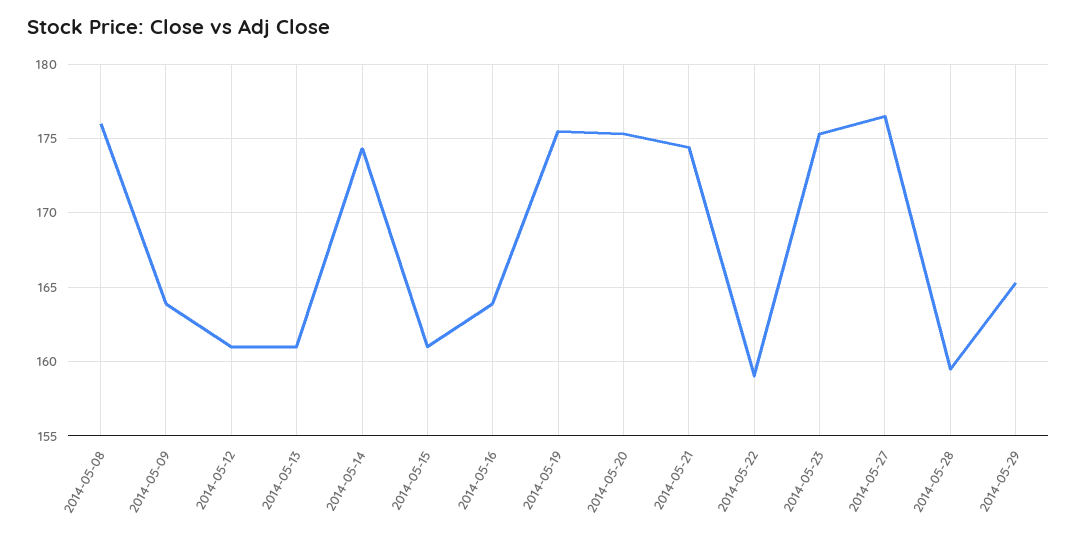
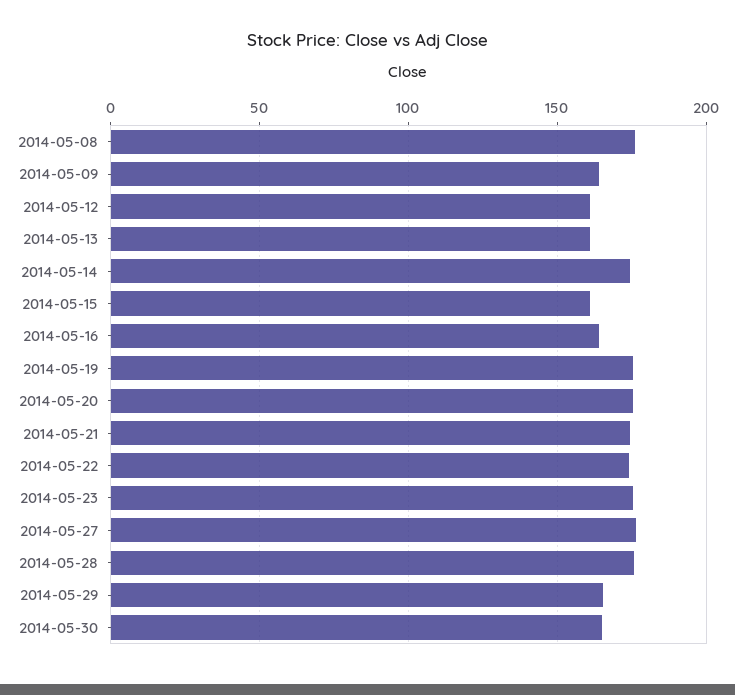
2014-05-22: 159 -> 175
2014-05-28: 159.5 -> 175
2014-05-30: none -> 165

